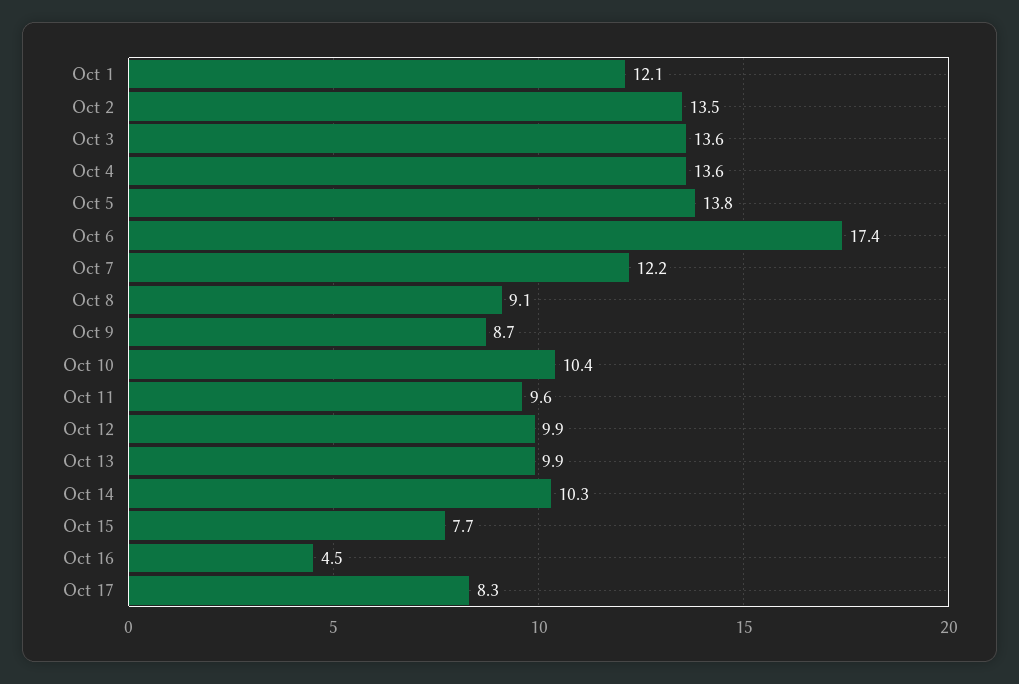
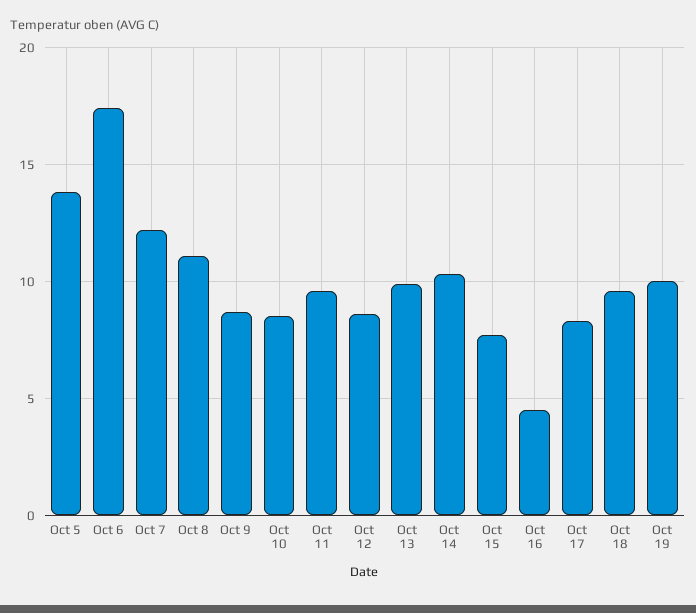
Oct 1: 12.1 -> none
Oct 2: 13.5 -> none
Oct 3: 13.6 -> none
Oct 4: 13.6 -> none
Oct 8: 9.1 -> 11
Oct 10: 10.4 -> 8.5
Oct 12: 9.9 -> 8.5
Oct 18: none -> 9.5
Oct 19: none -> 10

